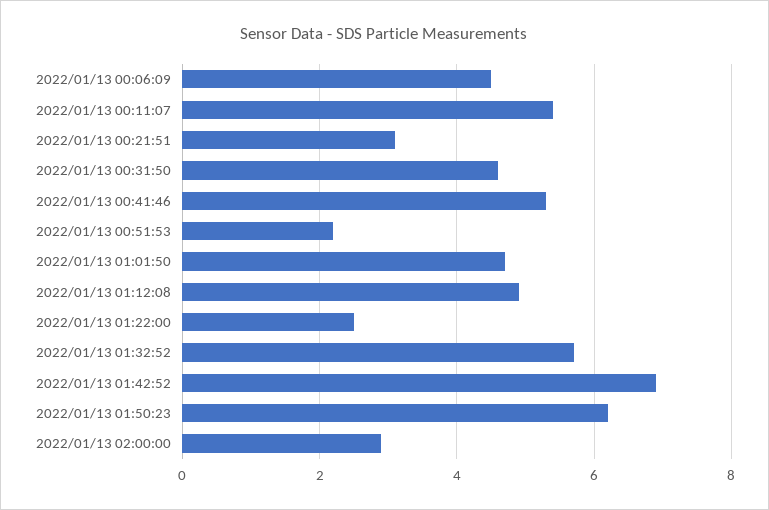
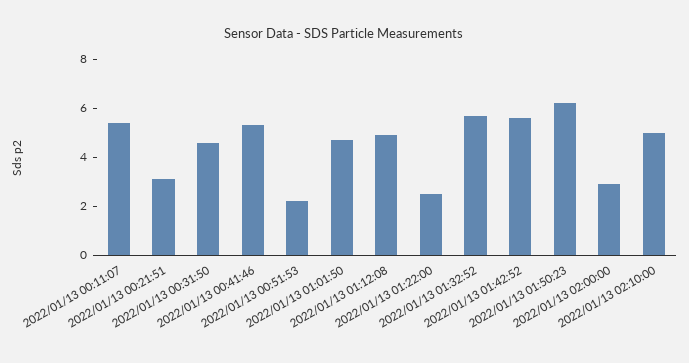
2022/01/13 00:06:09: 4.5 -> none
2022/01/13 01:42:52: 7 -> 5.5
2022/01/13 02:10:00: none -> 5

